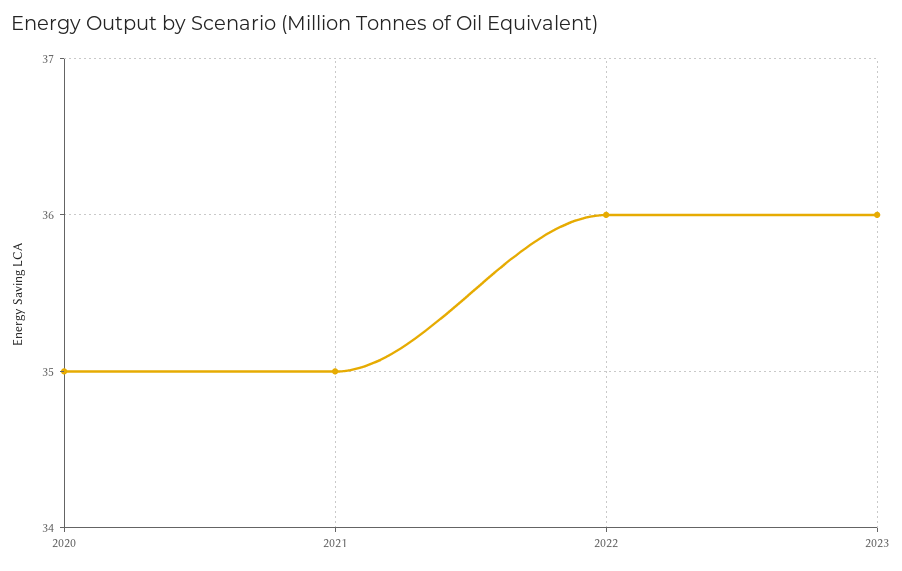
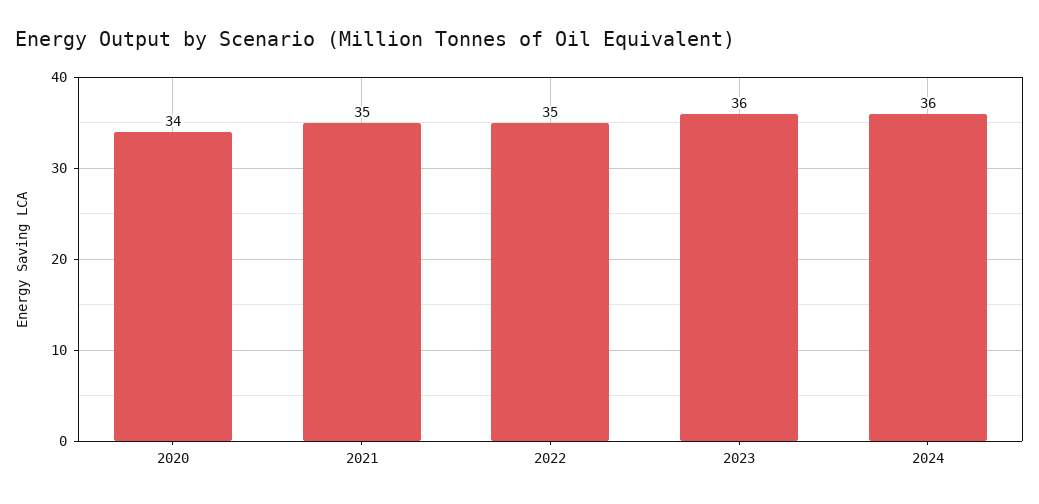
2020: 35 -> 34
2022: 36 -> 35
2024: none -> 36

